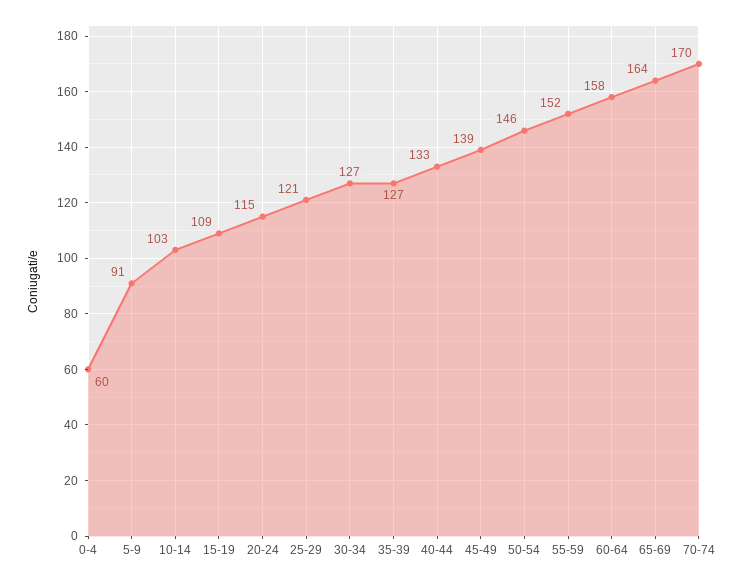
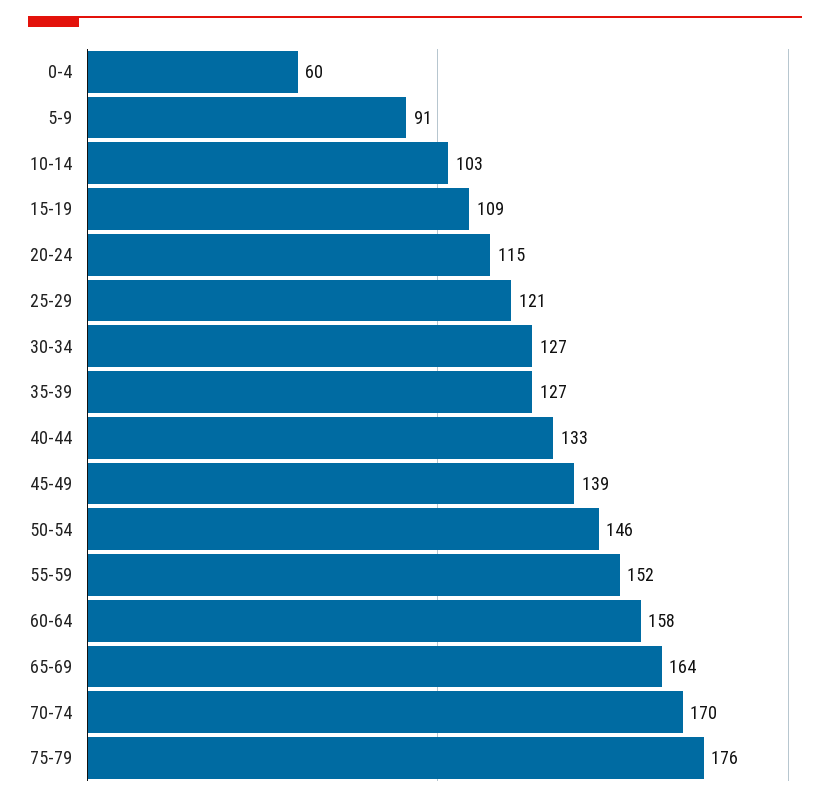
75-79: none -> 176

